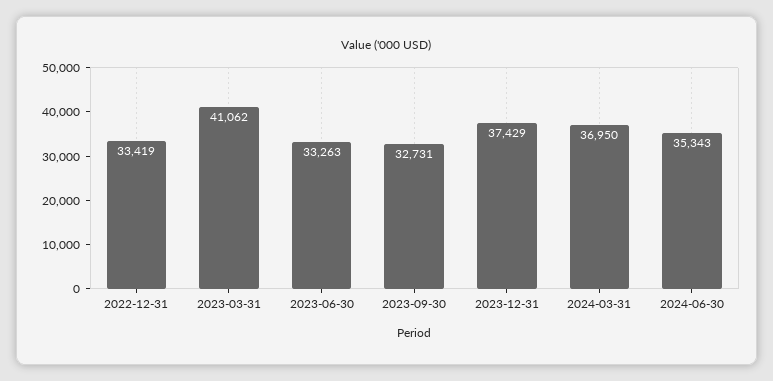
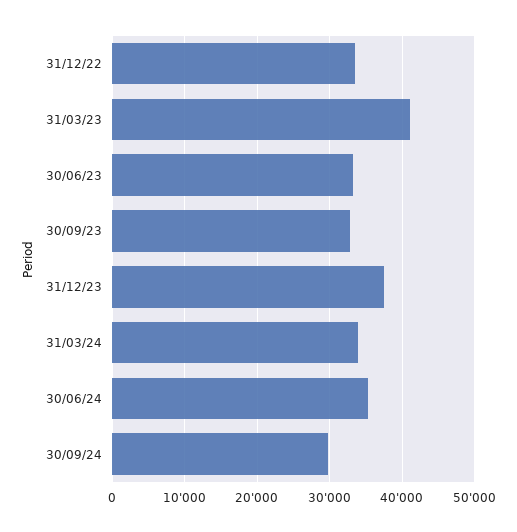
2024-03-31: 36950 -> 34000
30/09/24: none -> 30000

